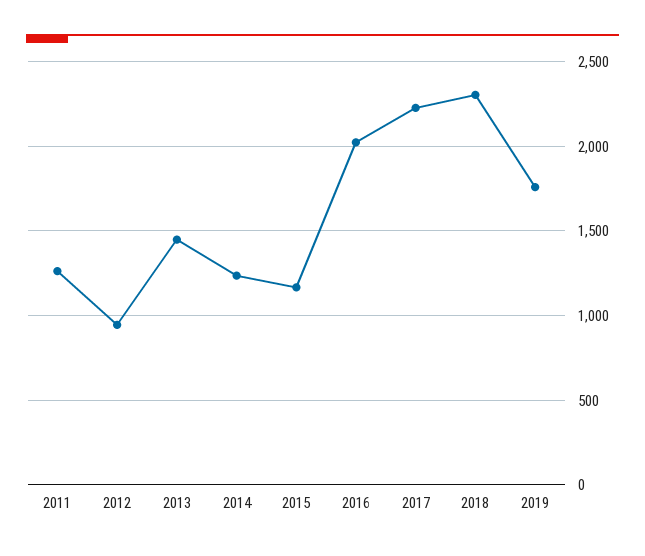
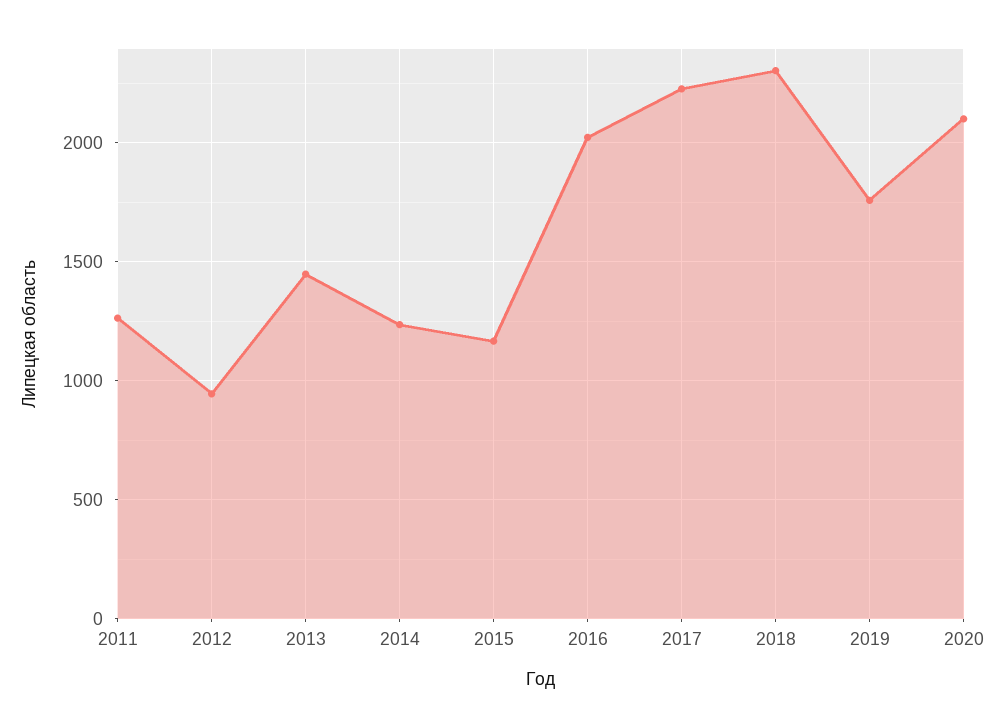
2020: none -> 2100

